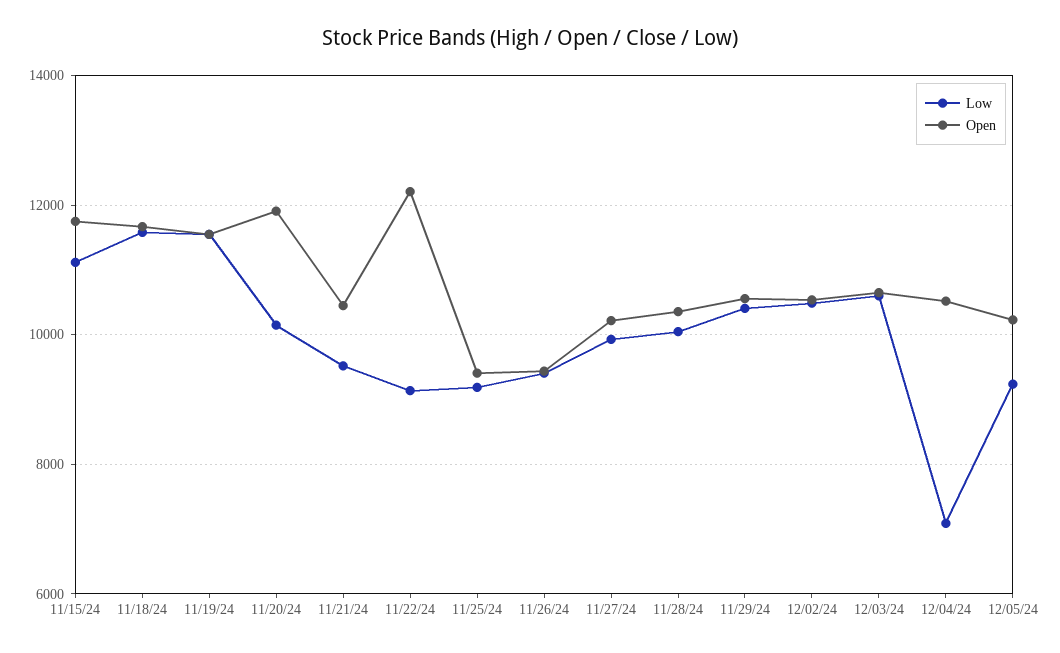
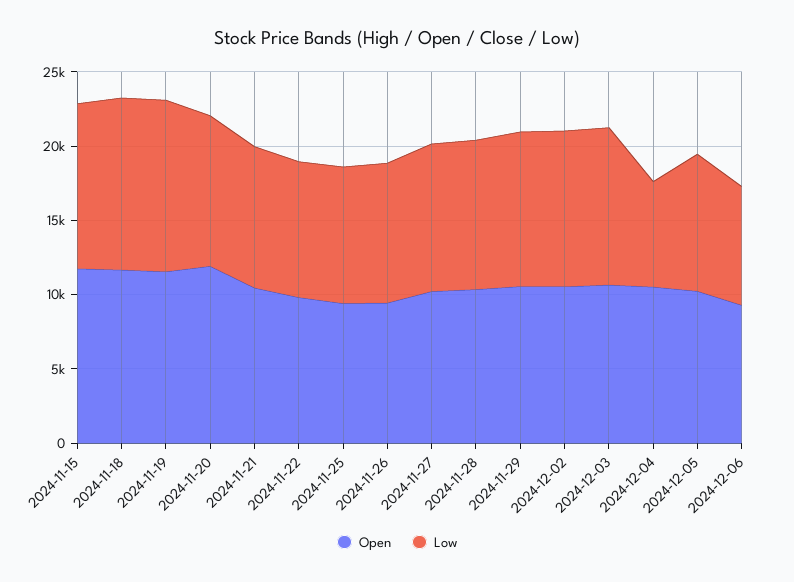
Open, 11/22/24: 12200 -> 10000
Open, 2024-12-06: none -> 9000
Low, 2024-12-06: none -> 8000

